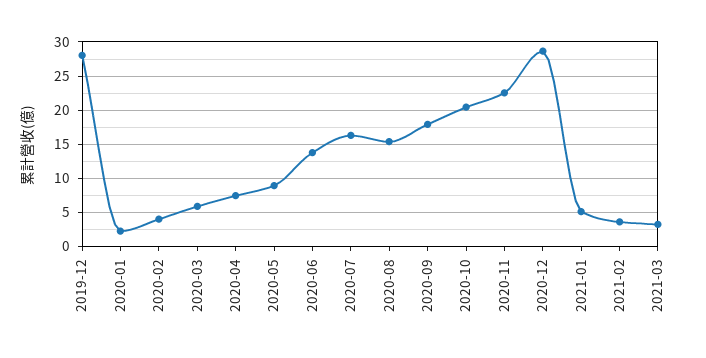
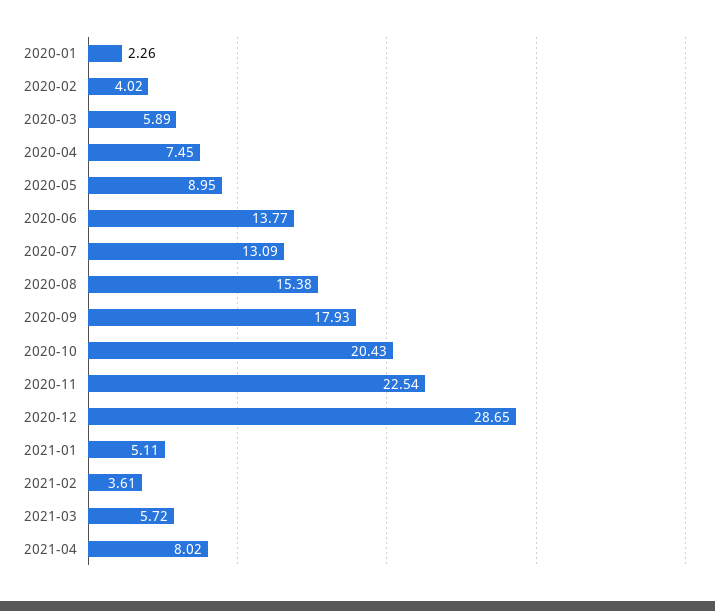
2019-12: 28 -> none
2020-07: 16 -> 13.09
2021-03: 3 -> 5.72
2021-04: none -> 8.02

